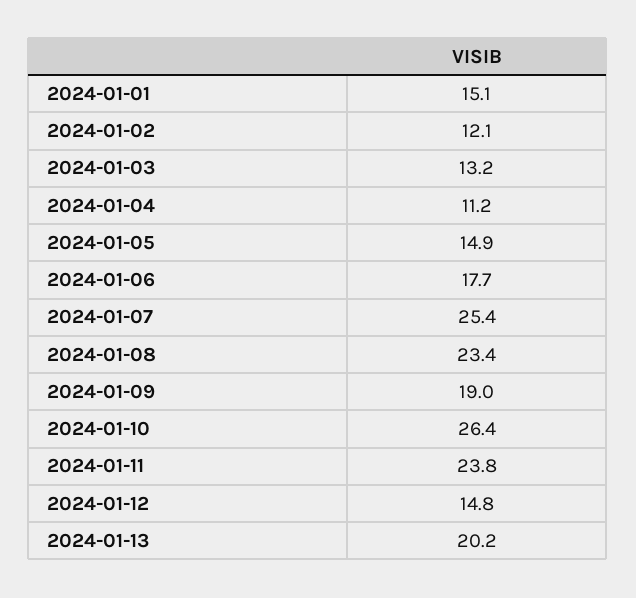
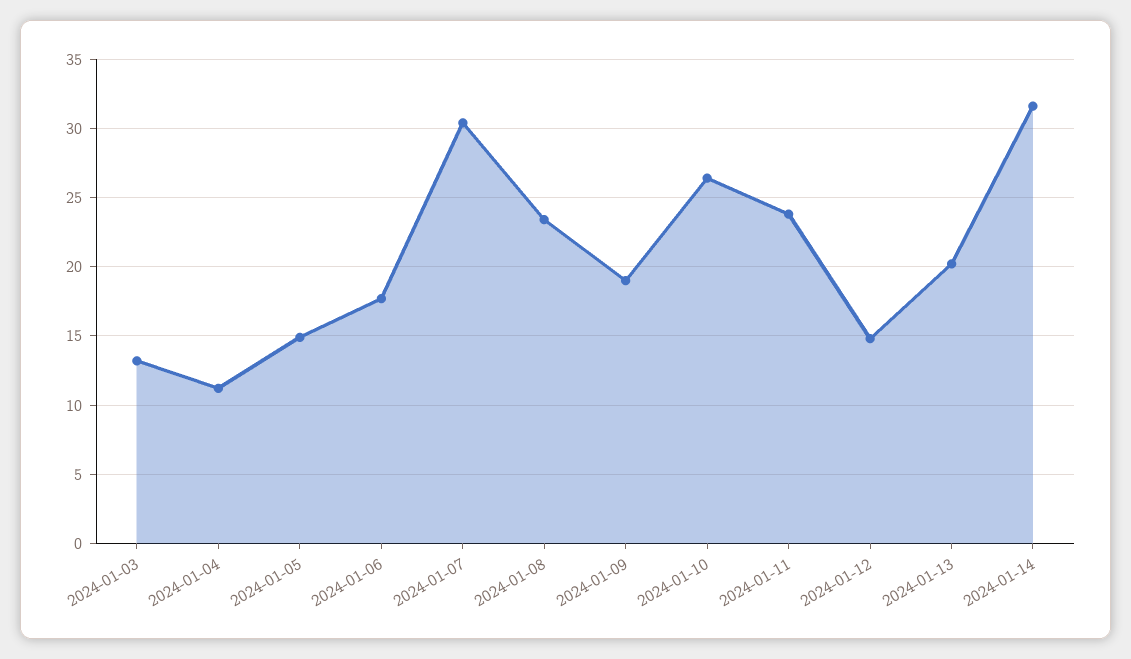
2024-01-01: 15.1 -> none
2024-01-02: 12.1 -> none
2024-01-07: 25.4 -> 30.5
2024-01-14: none -> 31.5

